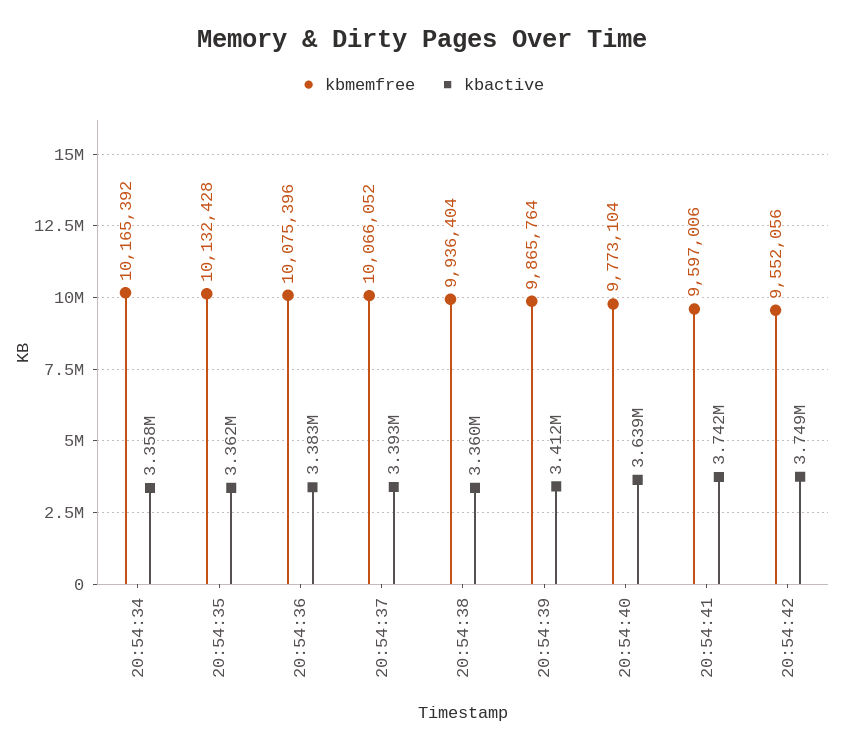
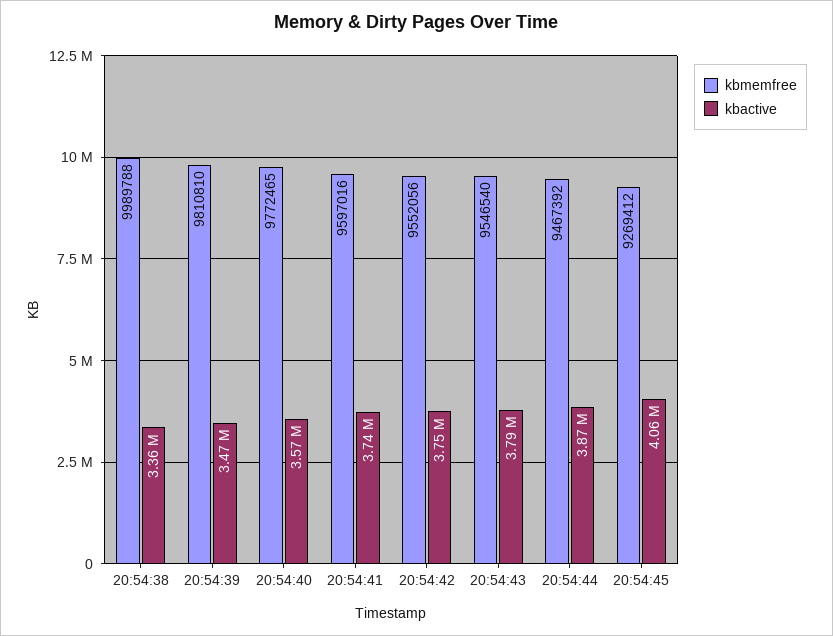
kbmemfree, 20:54:34: 10165392 -> none
kbactive, 20:54:34: 3358000 -> none
kbmemfree, 20:54:35: 10132428 -> none
kbactive, 20:54:35: 3362000 -> none
kbmemfree, 20:54:36: 10075396 -> none
kbactive, 20:54:36: 3383000 -> none
kbmemfree, 20:54:37: 10066052 -> none
kbactive, 20:54:37: 3393000 -> none
kbmemfree, 20:54:38: 9936404 -> 9989788
kbmemfree, 20:54:39: 9865764 -> 9810810
kbactive, 20:54:39: 3412000 -> 3470000
kbmemfree, 20:54:40: 9773104 -> 9772465
kbactive, 20:54:40: 3639000 -> 3570000
kbmemfree, 20:54:41: 9597006 -> 9597016
kbmemfree, 20:54:43: none -> 9546540
kbactive, 20:54:43: none -> 3790000
kbmemfree, 20:54:44: none -> 9467392
kbactive, 20:54:44: none -> 3870000
kbmemfree, 20:54:45: none -> 9269412
kbactive, 20:54:45: none -> 4060000

